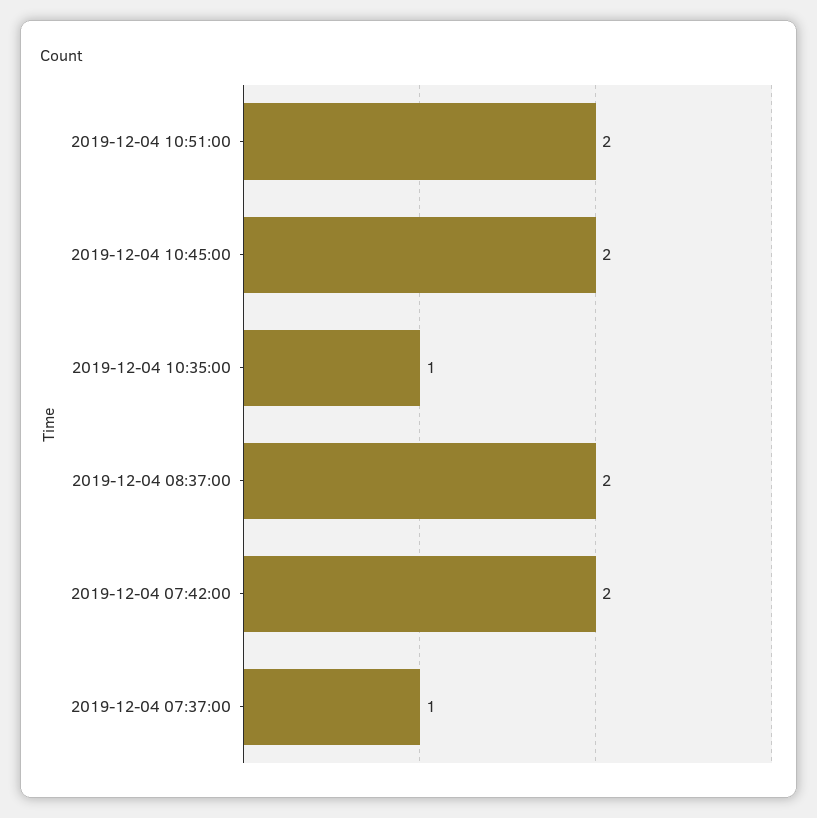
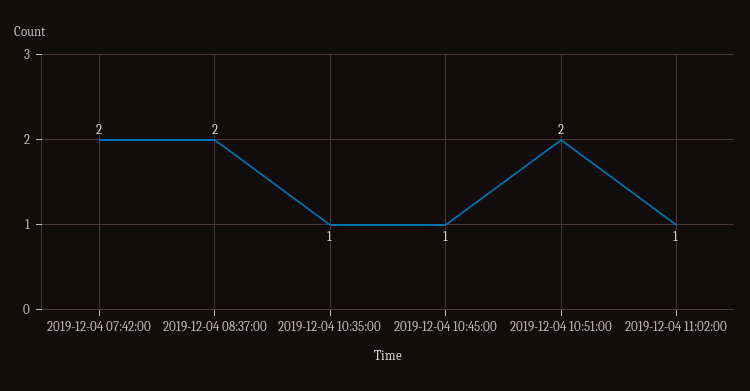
2019-12-04 10:45:00: 2 -> 1
2019-12-04 07:37:00: 1 -> none
2019-12-04 11:02:00: none -> 1

